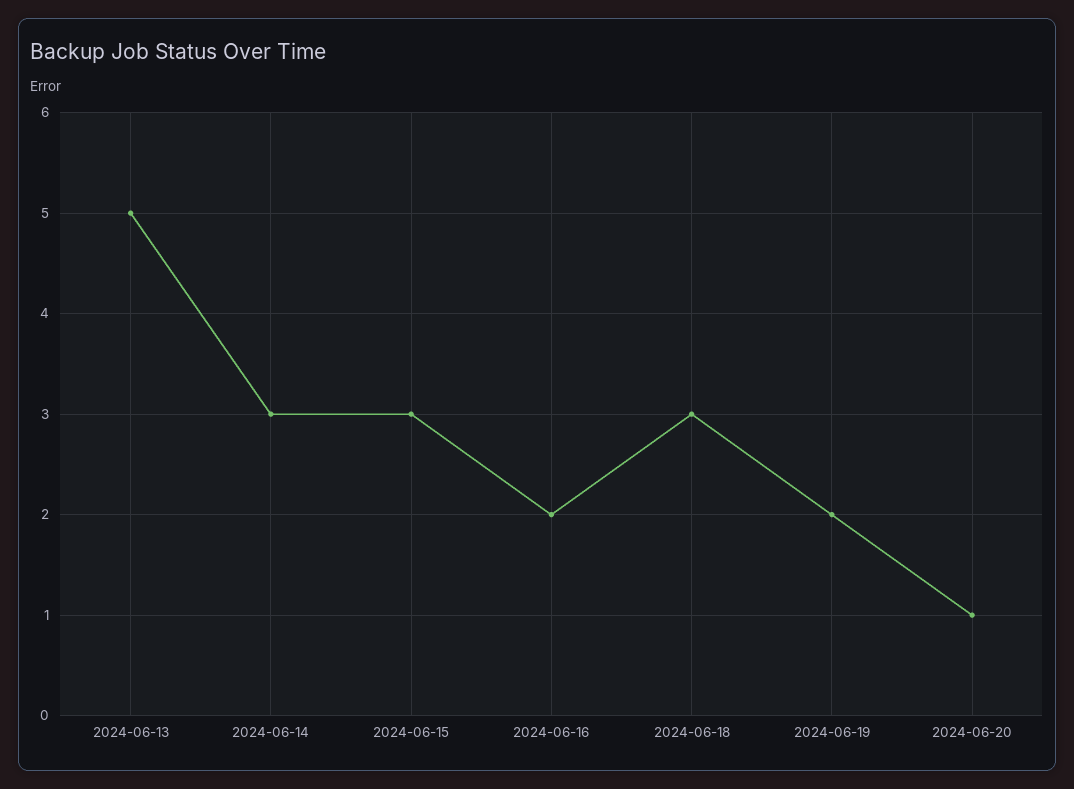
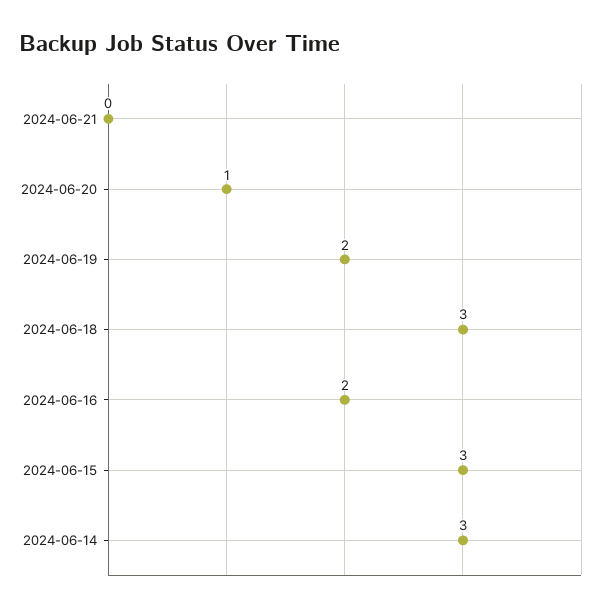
2024-06-13: 5 -> none
2024-06-21: none -> 0

